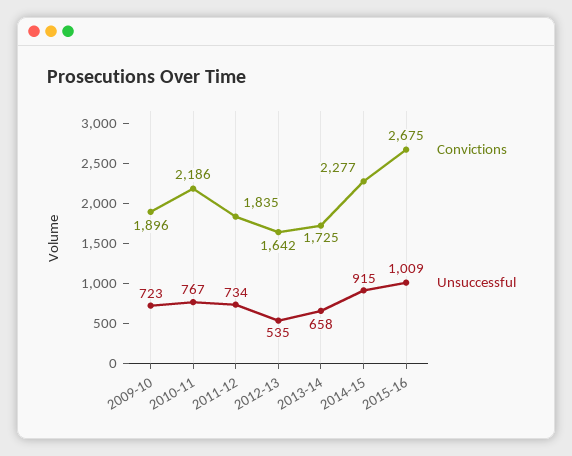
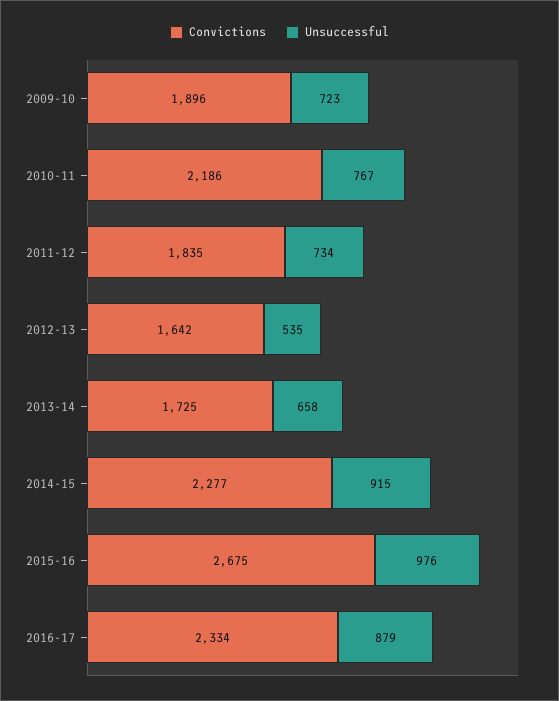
Unsuccessful, 2015-16: 1009 -> 976
Convictions, 2016-17: none -> 2334
Unsuccessful, 2016-17: none -> 879

